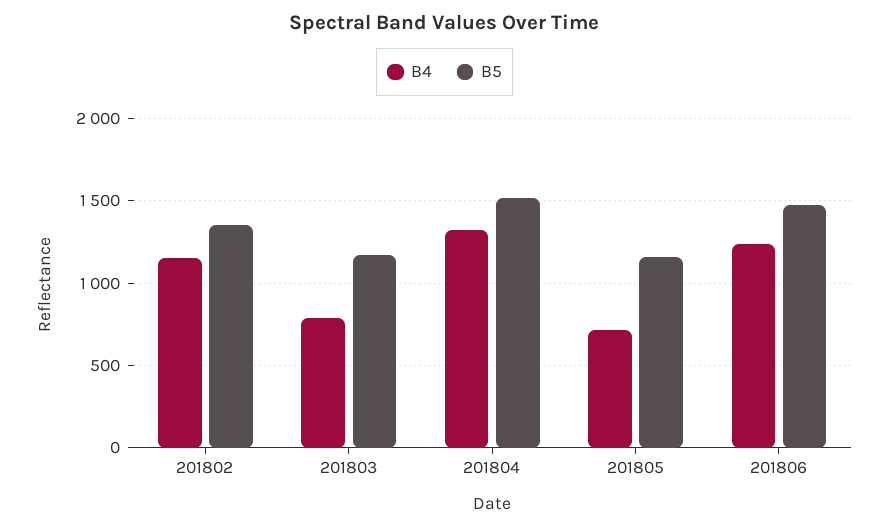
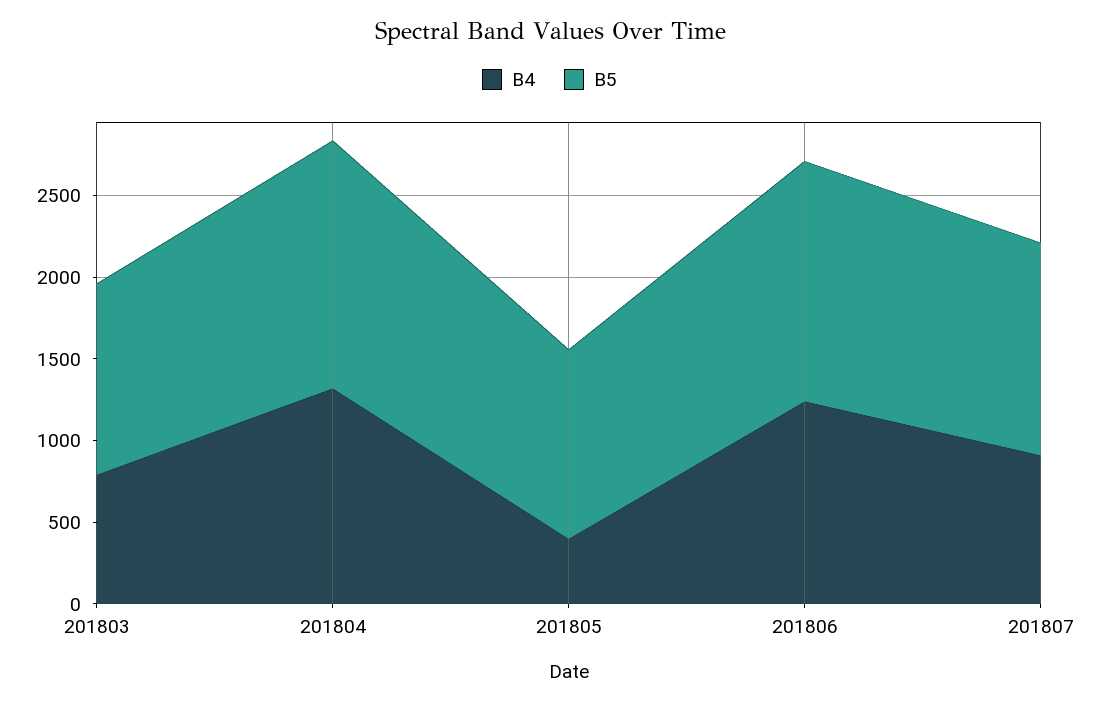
B4, 201802: 1150 -> none
B5, 201802: 1350 -> none
B4, 201805: 700 -> 400
B4, 201807: none -> 900
B5, 201807: none -> 1300

